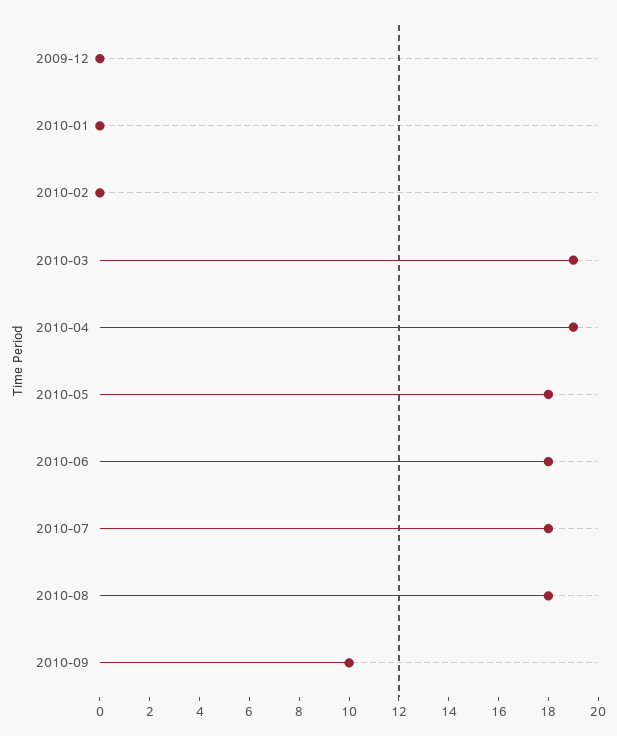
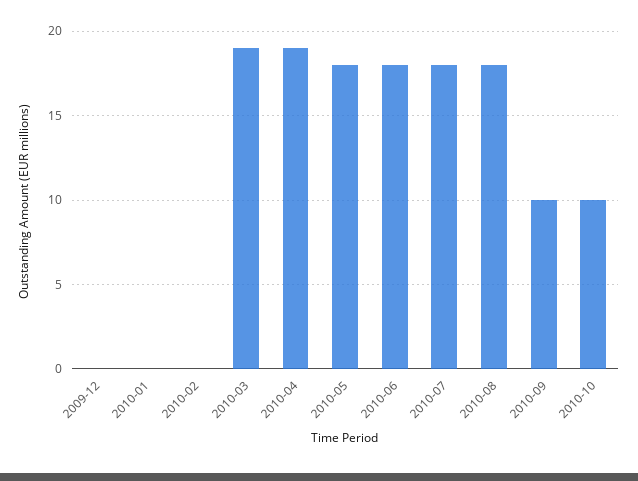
2010-10: none -> 10

